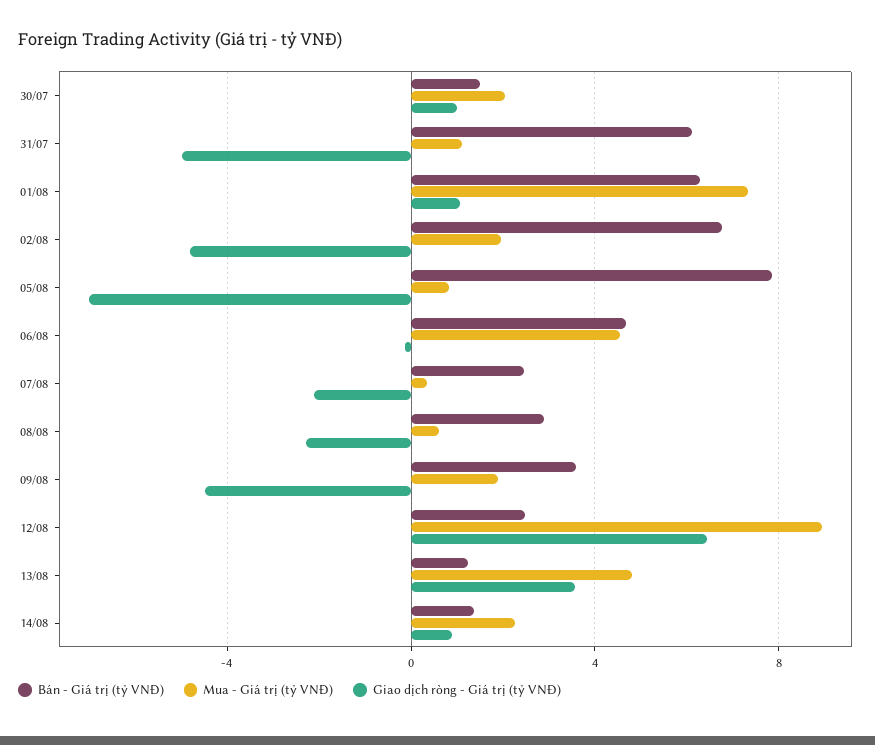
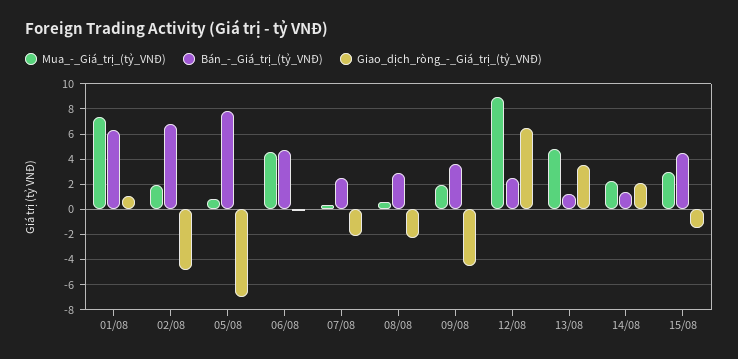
Bán - Giá trị (tỷ VNĐ), 30/07: 1.5 -> none
Mua - Giá trị (tỷ VNĐ), 30/07: 2 -> none
Giao dịch ròng - Giá trị (tỷ VNĐ), 30/07: 1 -> none
Bán - Giá trị (tỷ VNĐ), 31/07: 6 -> none
Mua - Giá trị (tỷ VNĐ), 31/07: 1 -> none
Giao dịch ròng - Giá trị (tỷ VNĐ), 31/07: -5 -> none
Giao dịch ròng - Giá trị (tỷ VNĐ), 14/08: 1 -> 2
Mua - Giá trị (tỷ VNĐ), 15/08: none -> 3
Bán - Giá trị (tỷ VNĐ), 15/08: none -> 4.5
Giao dịch ròng - Giá trị (tỷ VNĐ), 15/08: none -> -1.5

